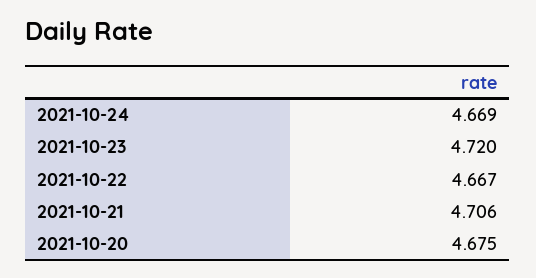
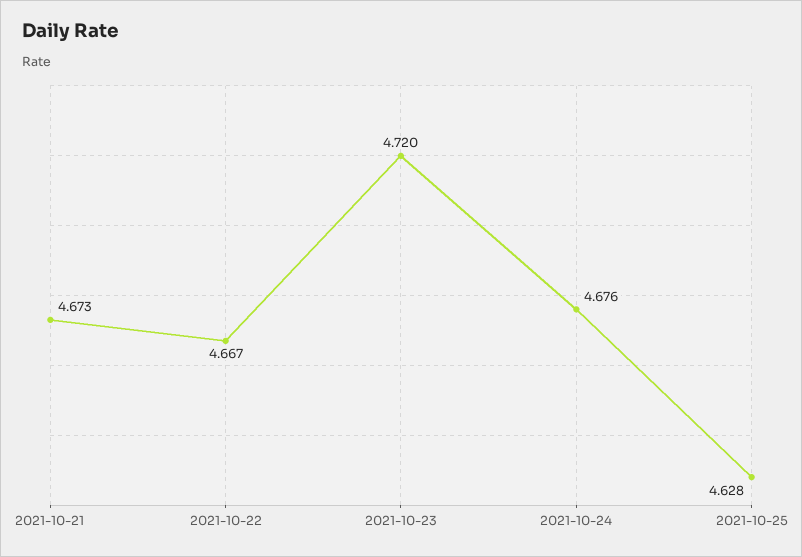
2021-10-24: 4.669 -> 4.676
2021-10-21: 4.706 -> 4.673
2021-10-20: 4.675 -> none
2021-10-25: none -> 4.628

